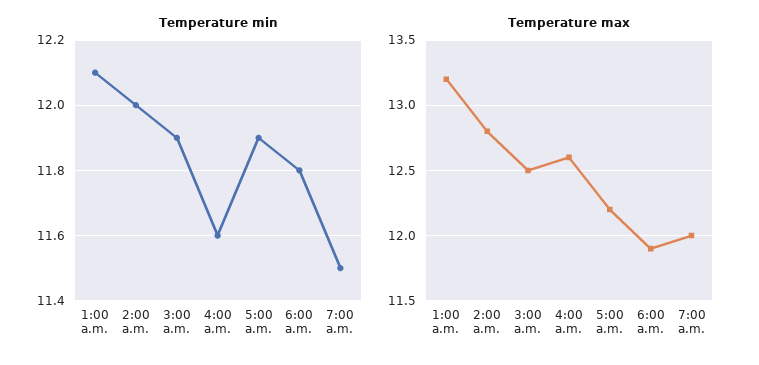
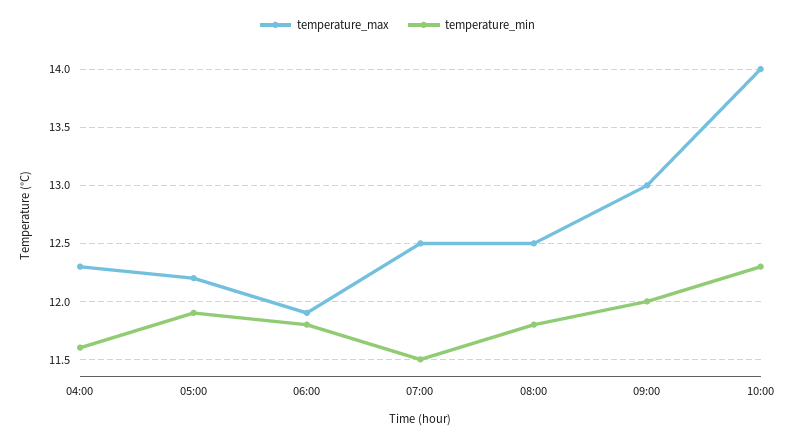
Temperature min, 1:00 a.m.: 12.1 -> none
Temperature min, 2:00 a.m.: 12 -> none
Temperature min, 3:00 a.m.: 11.9 -> none
Temperature max, 1:00 a.m.: 13.2 -> none
Temperature max, 2:00 a.m.: 12.8 -> none
Temperature max, 3:00 a.m.: 12.5 -> none
Temperature max, 4:00 a.m.: 12.6 -> 12.3
Temperature max, 7:00 a.m.: 12 -> 12.5
Temperature max, 08:00: none -> 12.5
Temperature min, 08:00: none -> 11.8
Temperature max, 09:00: none -> 13
Temperature min, 09:00: none -> 12
Temperature max, 10:00: none -> 14
Temperature min, 10:00: none -> 12.3

